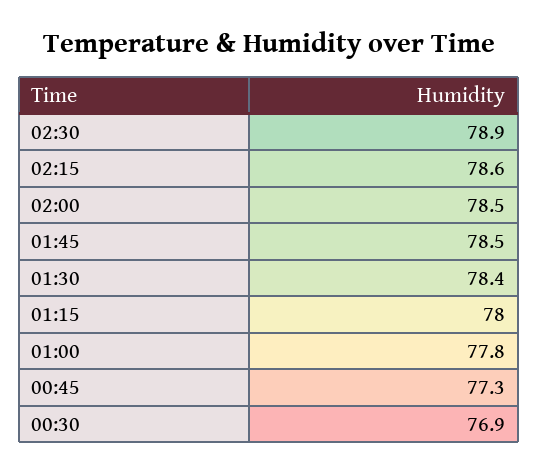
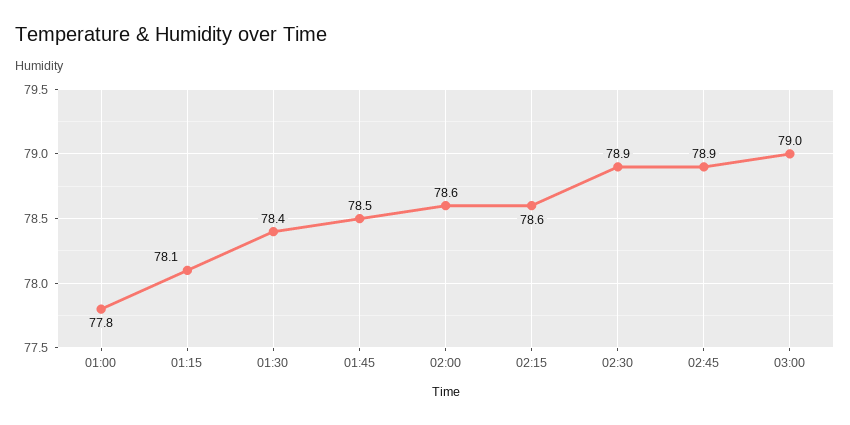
02:00: 78.5 -> 78.6
01:15: 78 -> 78.1
00:45: 77.3 -> none
00:30: 76.9 -> none
02:45: none -> 78.9
03:00: none -> 79

